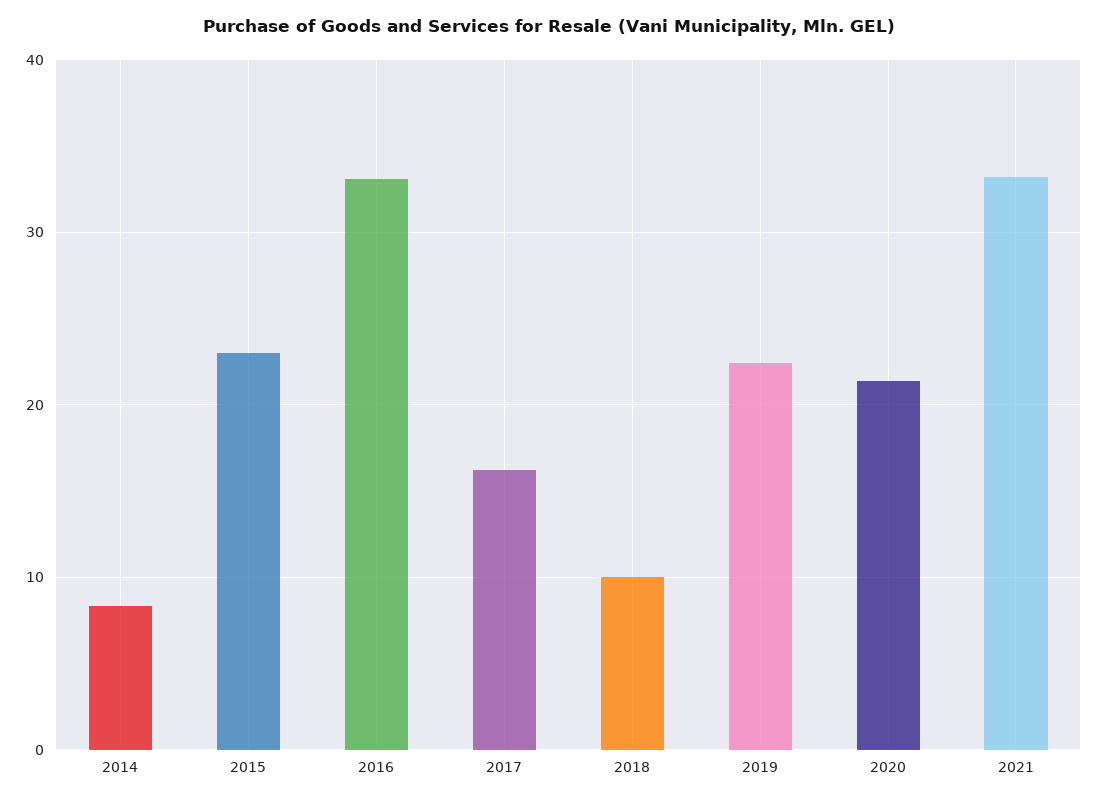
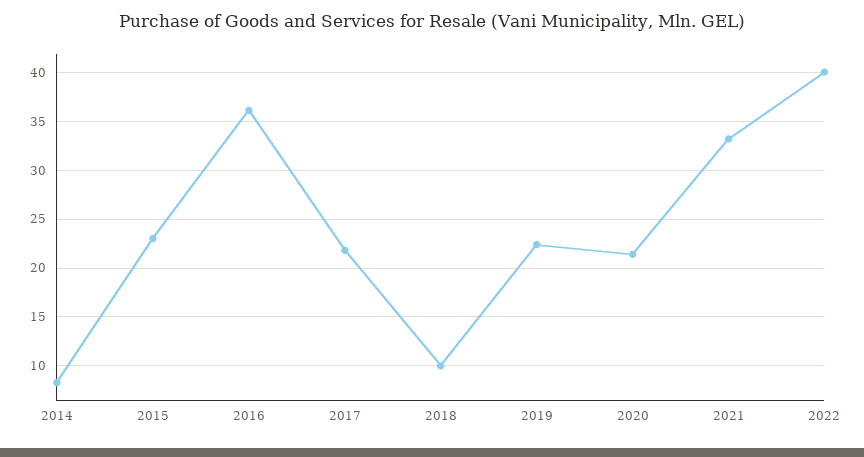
2016: 33 -> 36
2017: 16 -> 22
2022: none -> 40

